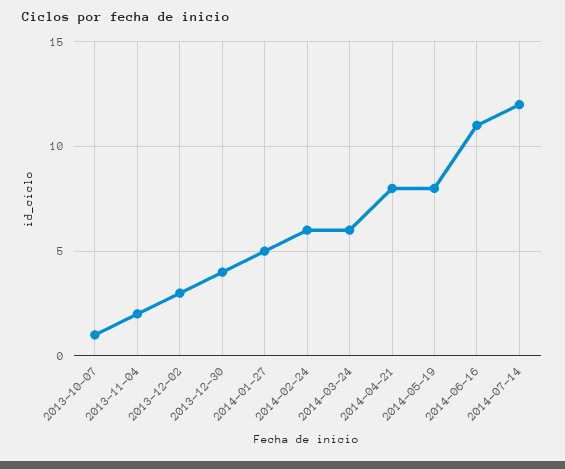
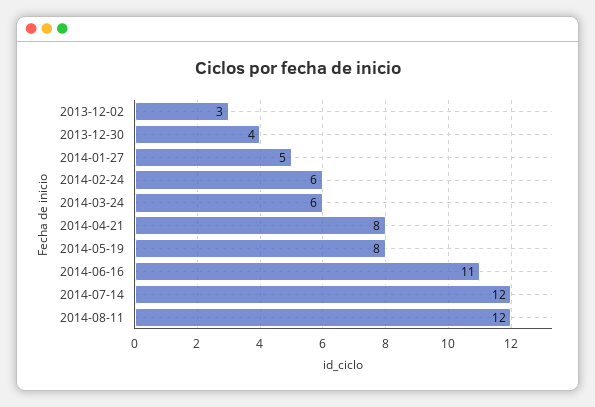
2013-10-07: 1 -> none
2013-11-04: 2 -> none
2014-08-11: none -> 12

